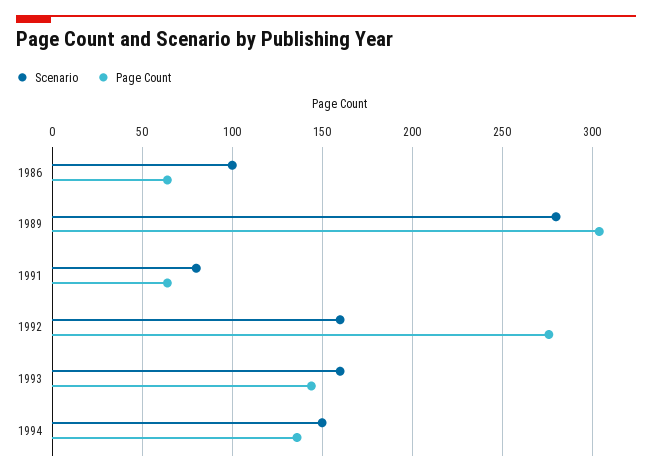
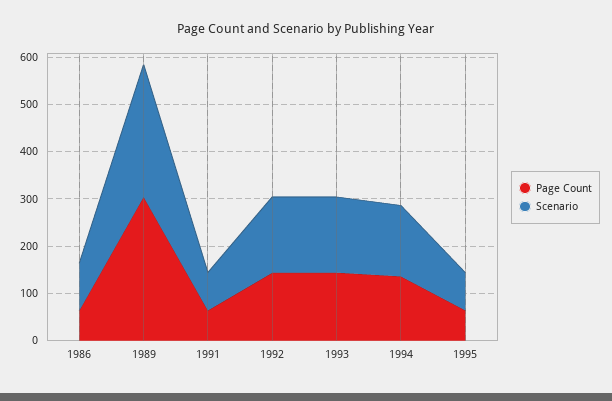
Page Count, 1992: 275 -> 140
Page Count, 1995: none -> 60
Scenario, 1995: none -> 80

